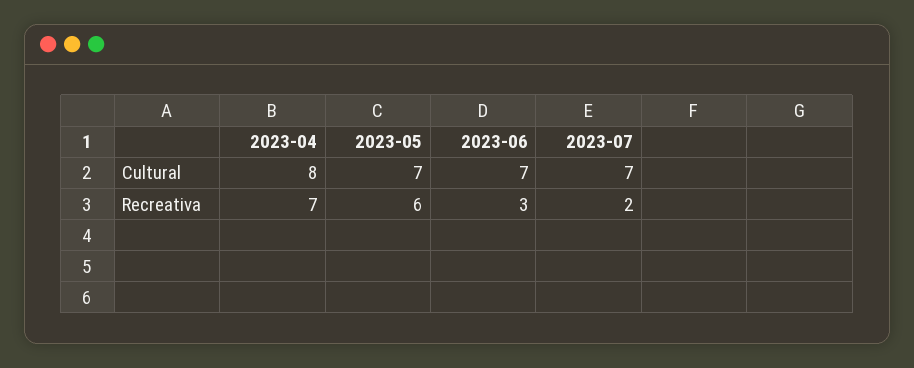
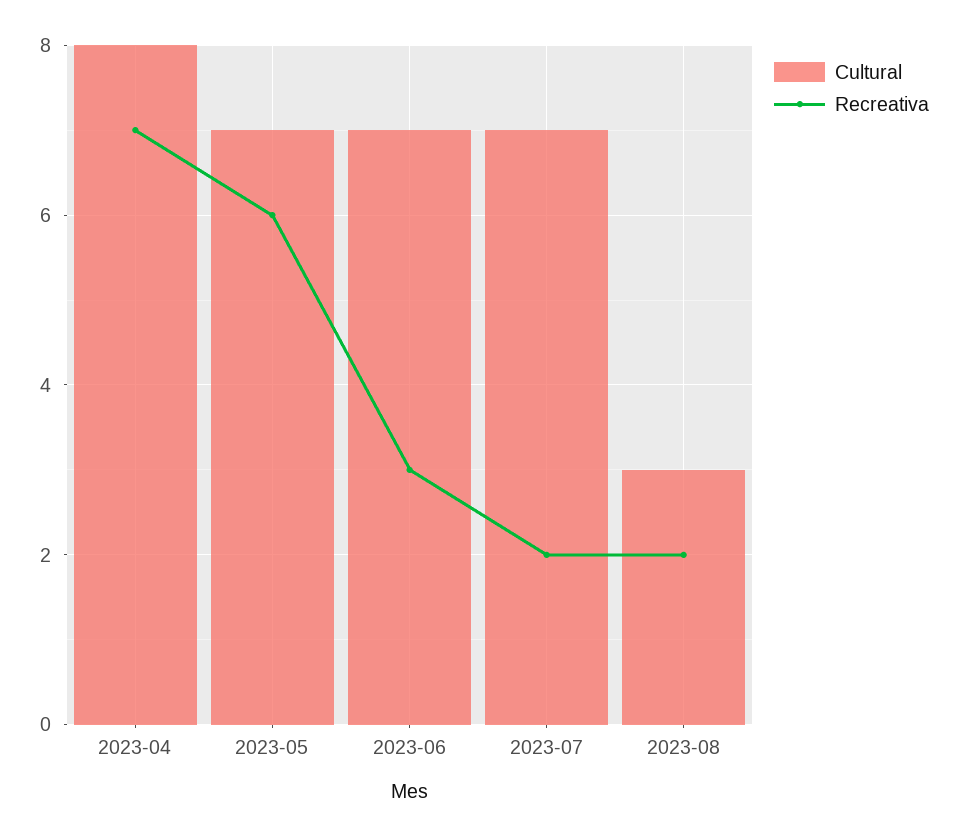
Cultural, 2023-08: none -> 3
Recreativa, 2023-08: none -> 2

